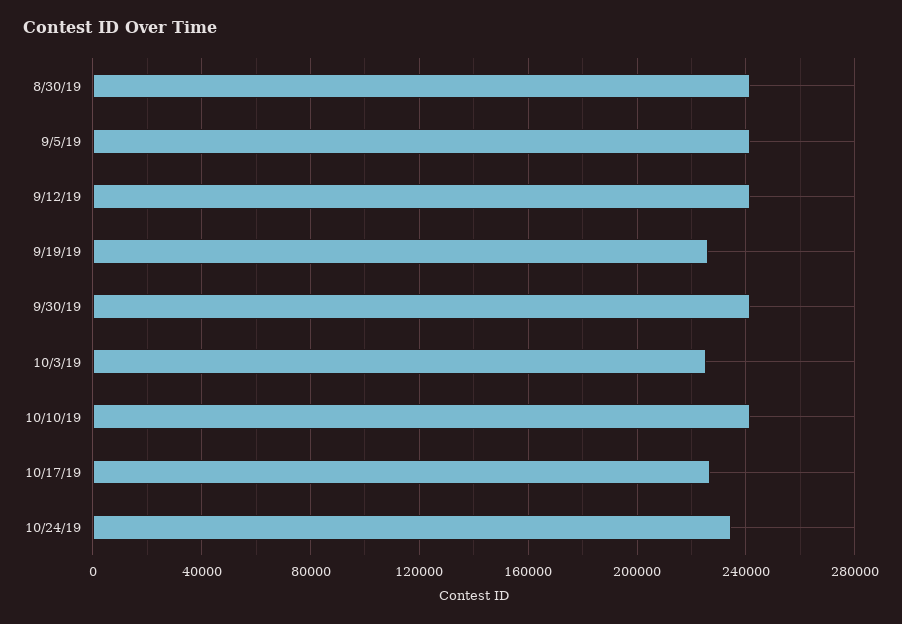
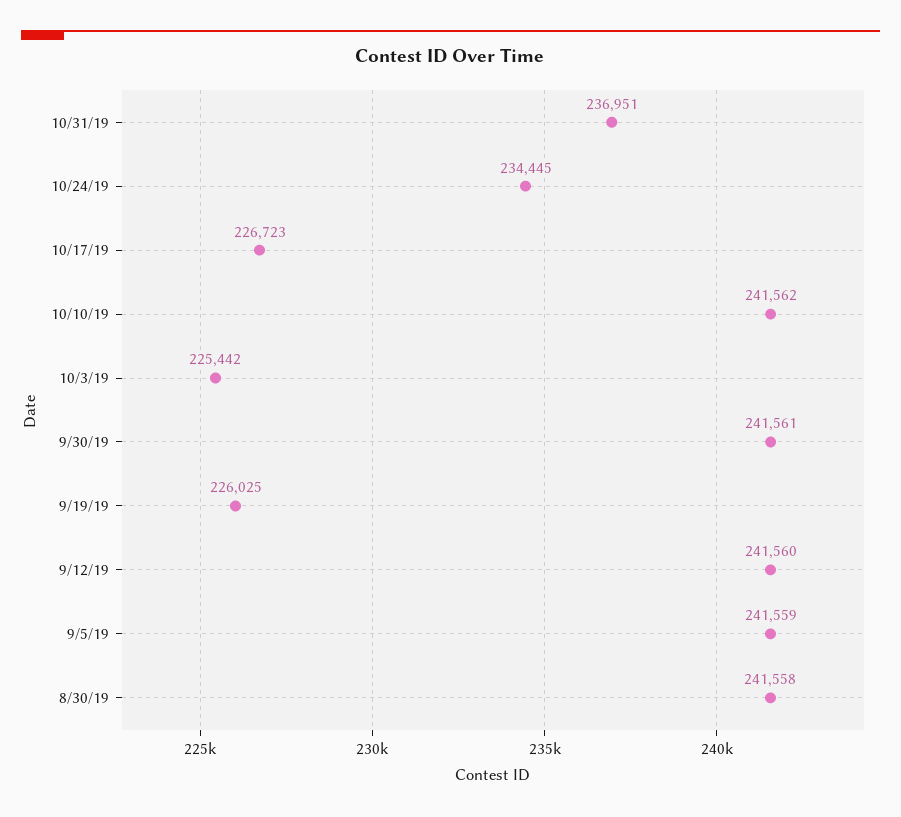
10/31/19: none -> 236951

